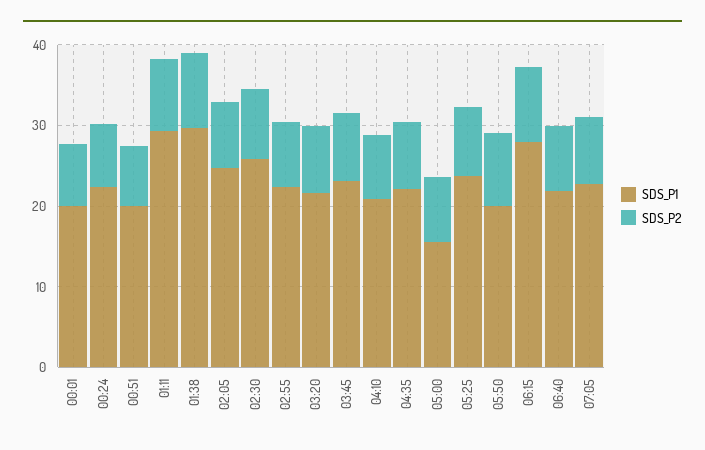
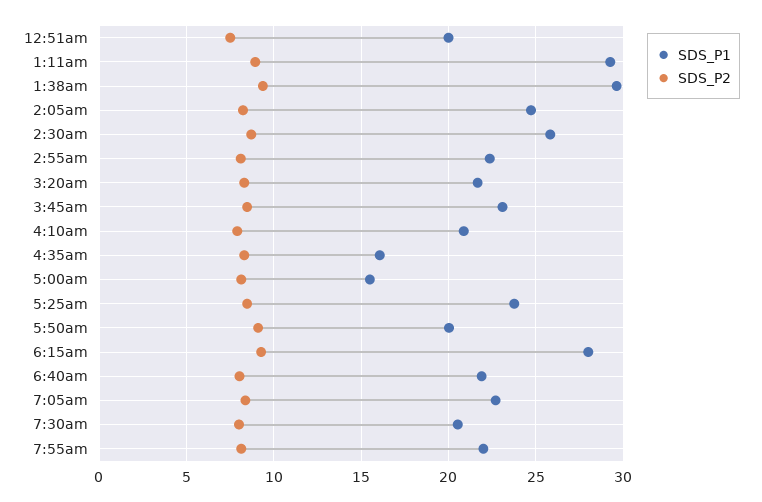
SDS_P1, 00:01: 20 -> none
SDS_P2, 00:01: 8 -> none
SDS_P1, 00:24: 22 -> none
SDS_P2, 00:24: 8 -> none
SDS_P1, 04:35: 22 -> 16
SDS_P1, 7:30am: none -> 20.5
SDS_P2, 7:30am: none -> 8
SDS_P1, 7:55am: none -> 22
SDS_P2, 7:55am: none -> 8

